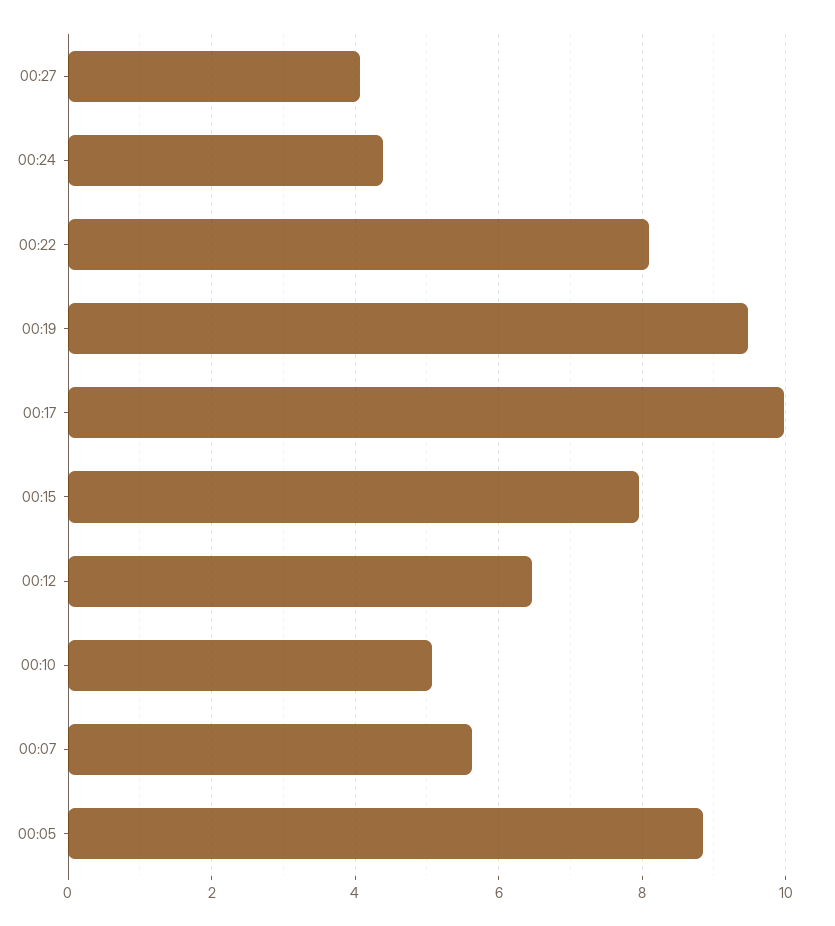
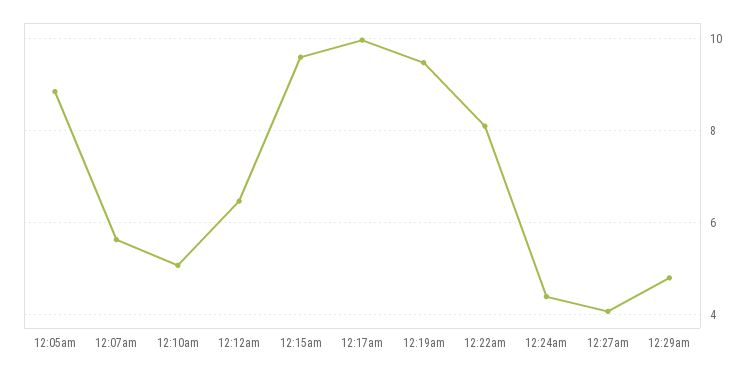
00:15: 8 -> 9.6
12:29am: none -> 4.8

